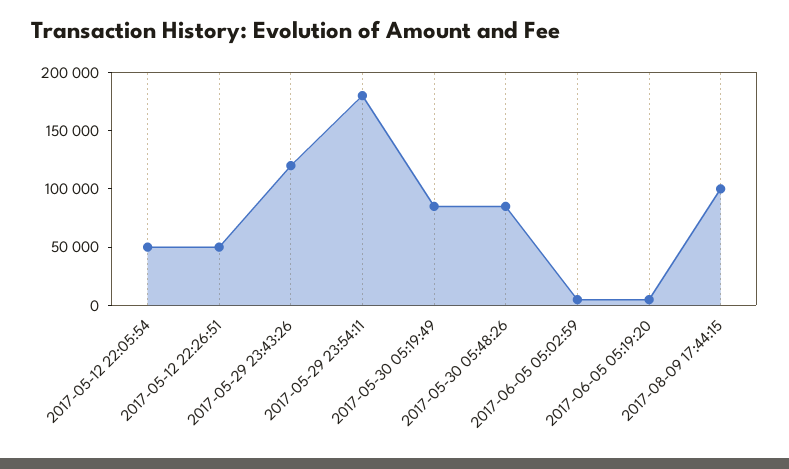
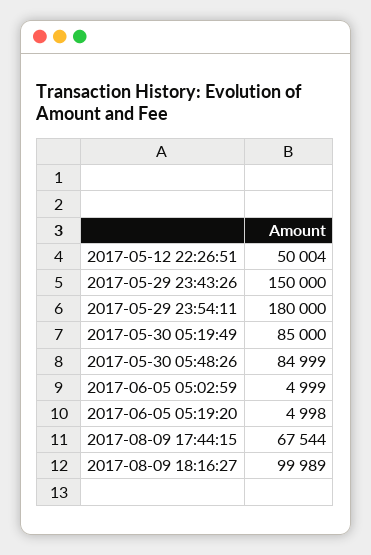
2017-05-12 22:05:54: 50000 -> none
2017-05-29 23:43:26: 120000 -> 150000
2017-08-09 17:44:15: 100000 -> 67544
2017-08-09 18:16:27: none -> 99989

